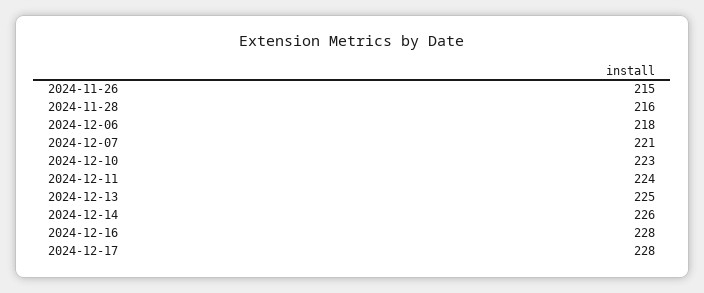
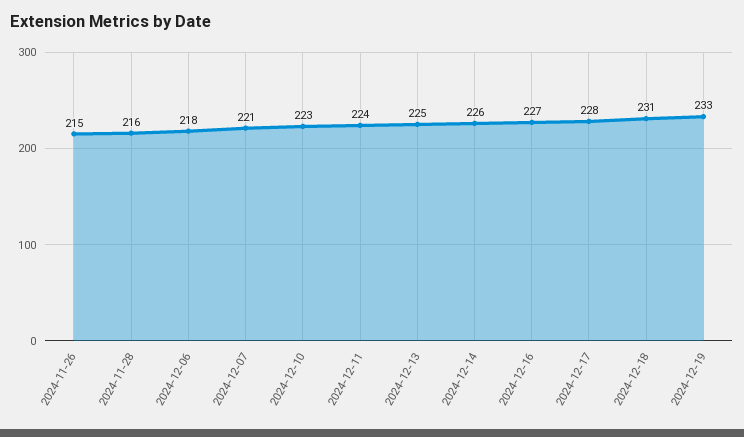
2024-12-16: 228 -> 227
2024-12-18: none -> 231
2024-12-19: none -> 233

